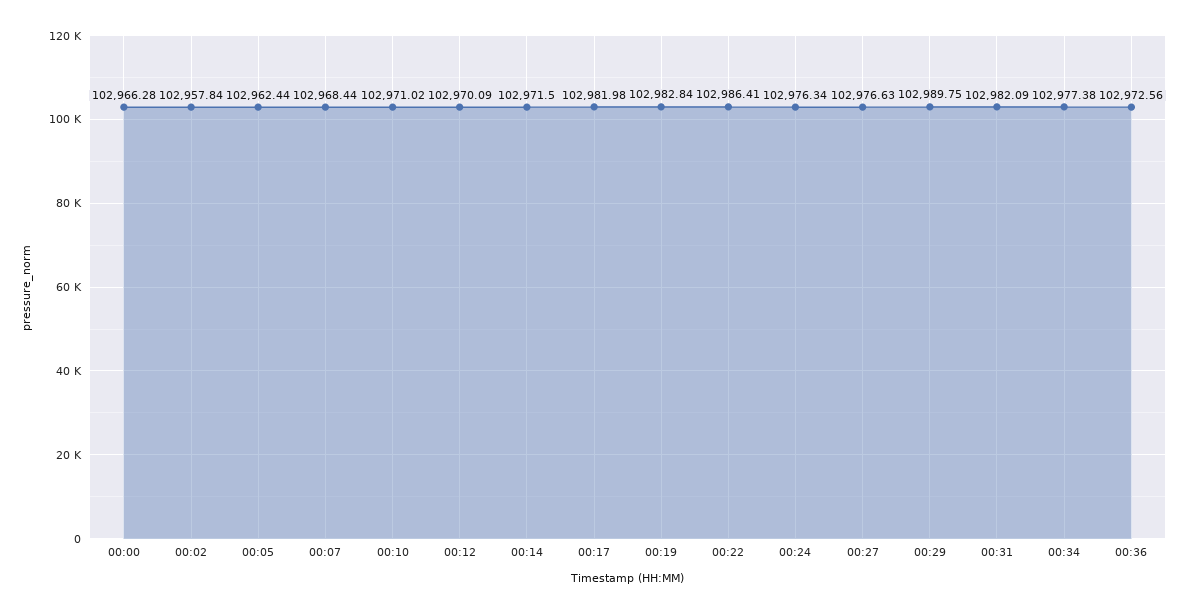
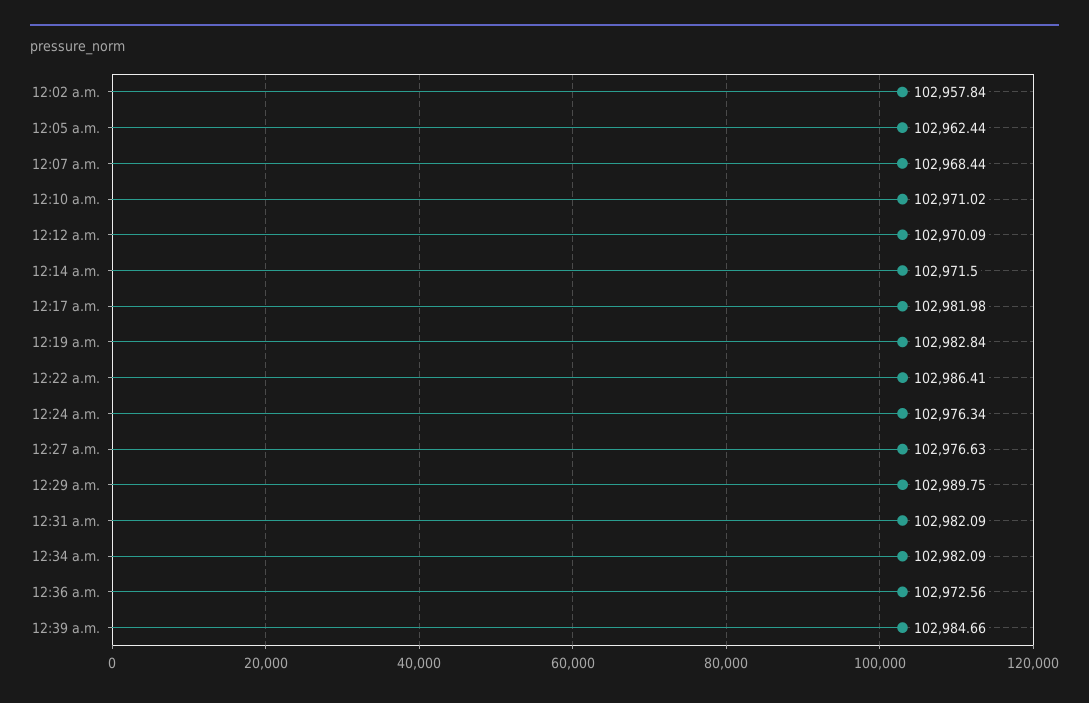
00:00: 102966.28 -> none
00:34: 102977.38 -> 102982.09
12:39 a.m.: none -> 102984.66

